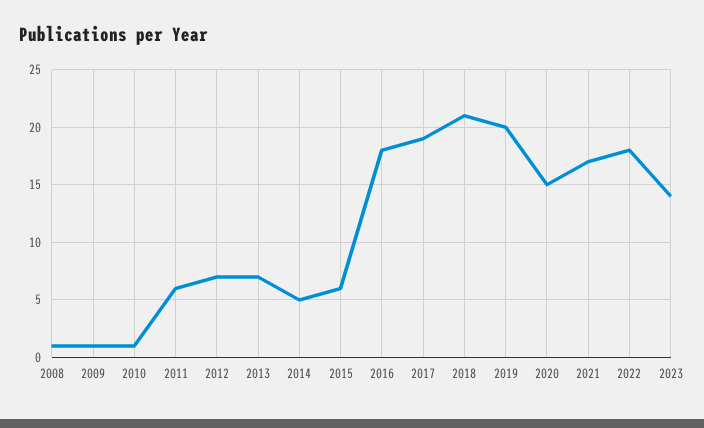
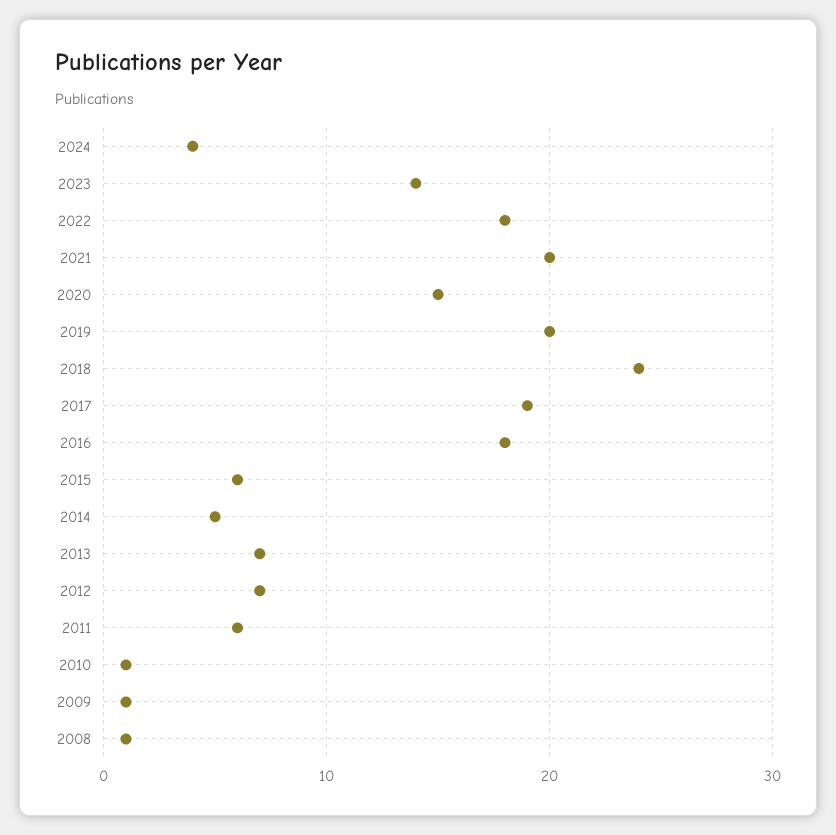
2018: 21 -> 24
2021: 17 -> 20
2024: none -> 4

